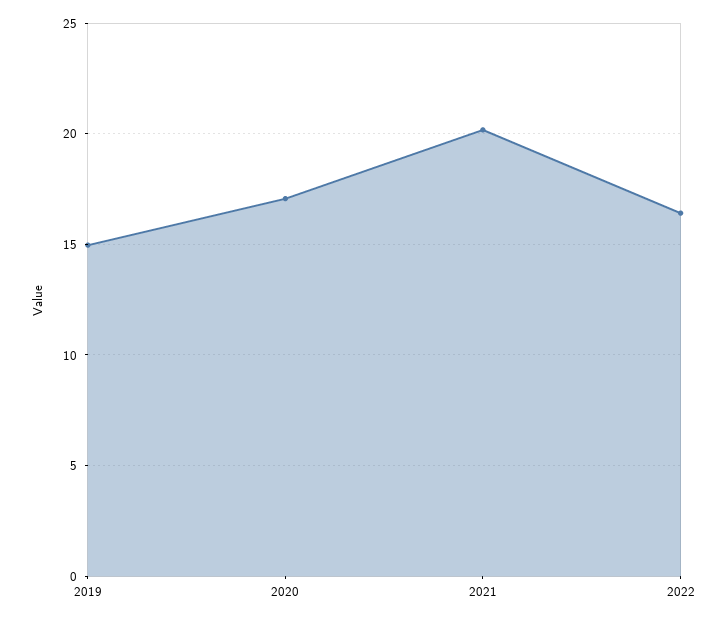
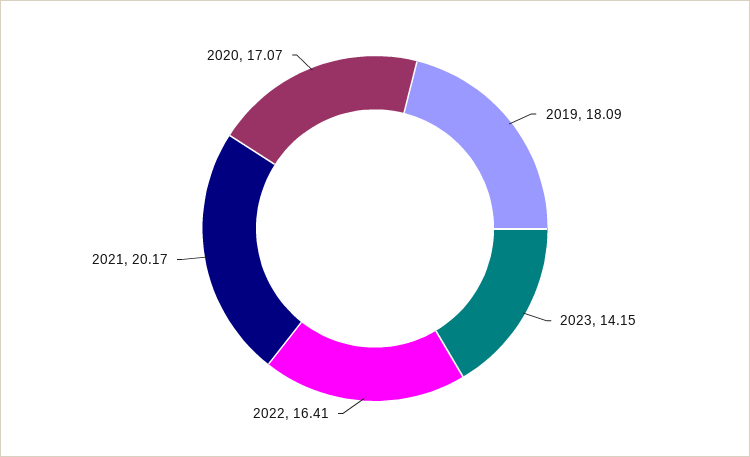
2019: 15 -> 18.09
2023: none -> 14.15

